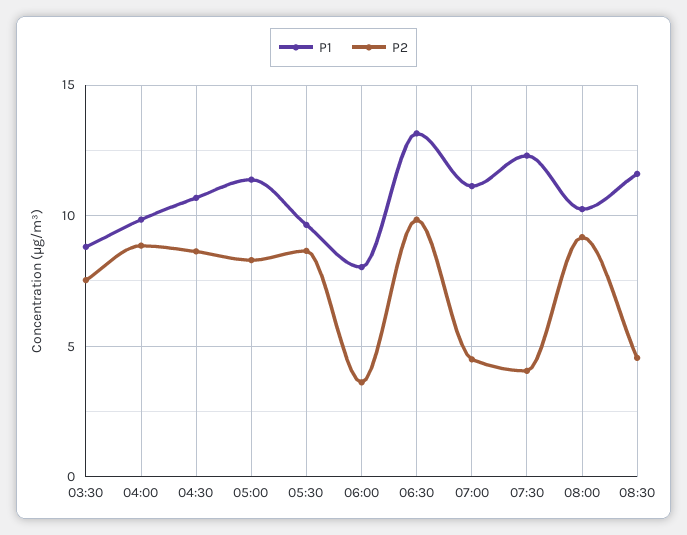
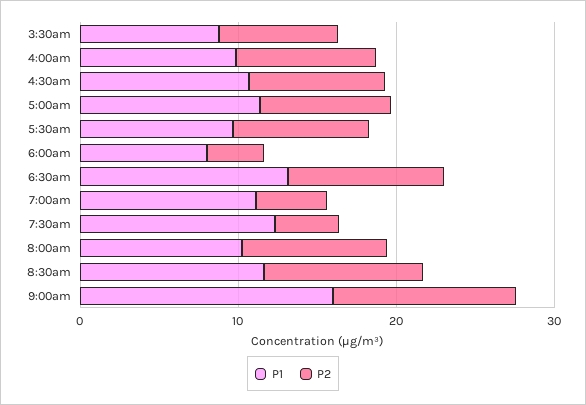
P2, 08:30: 4.5 -> 10
P1, 9:00am: none -> 16
P2, 9:00am: none -> 12

